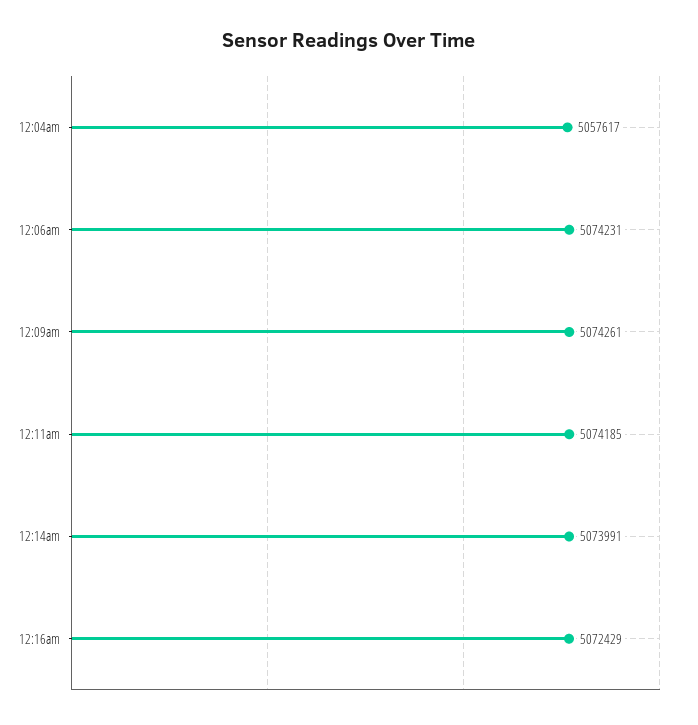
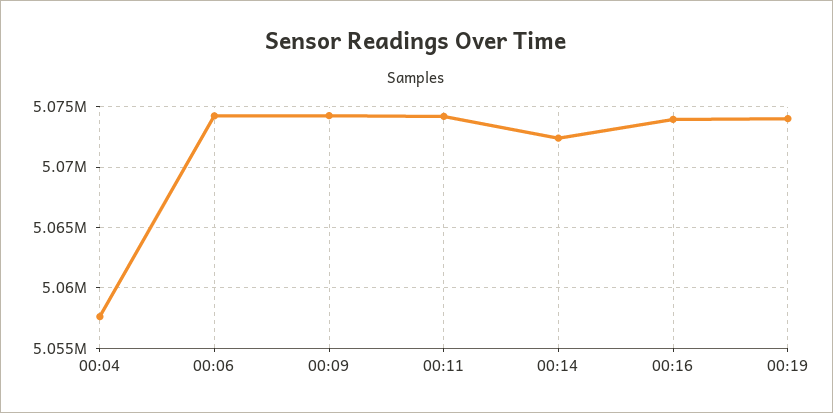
12:14am: 5073991 -> 5072500
12:16am: 5072429 -> 5074000
00:19: none -> 5074000

